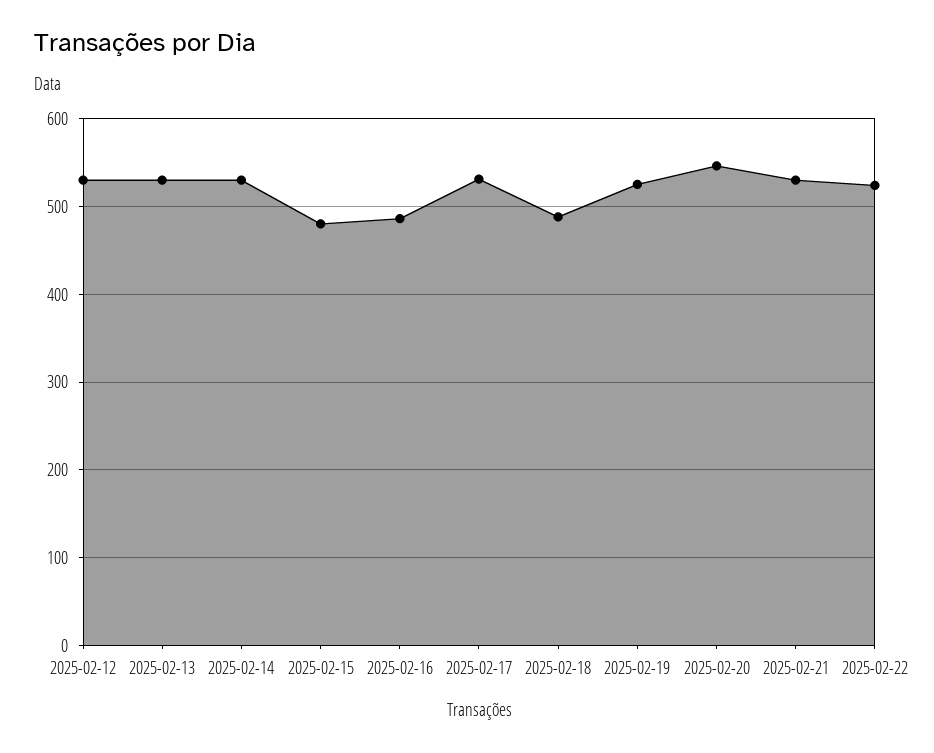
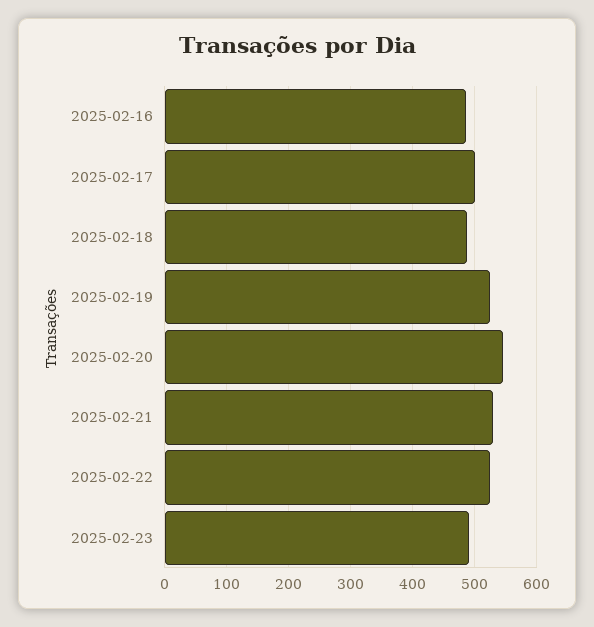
2025-02-12: 530 -> none
2025-02-13: 530 -> none
2025-02-14: 530 -> none
2025-02-15: 480 -> none
2025-02-17: 530 -> 500
2025-02-23: none -> 490

